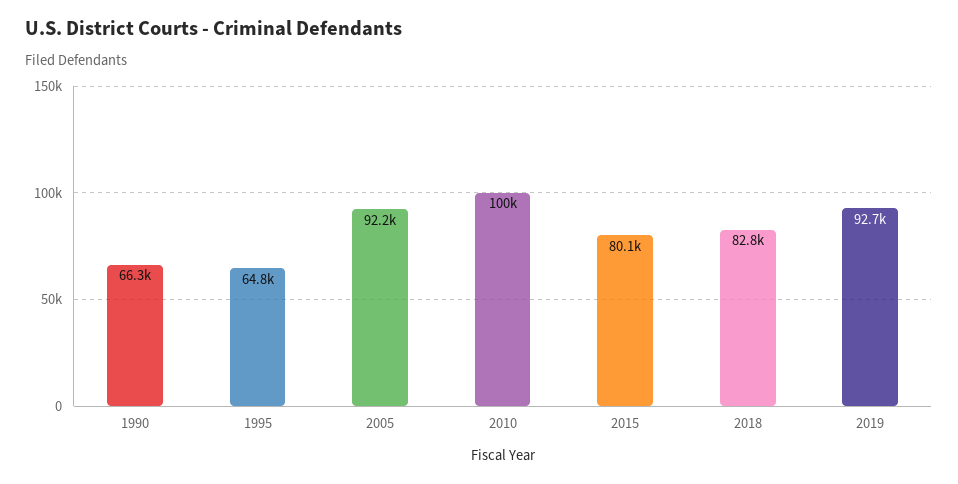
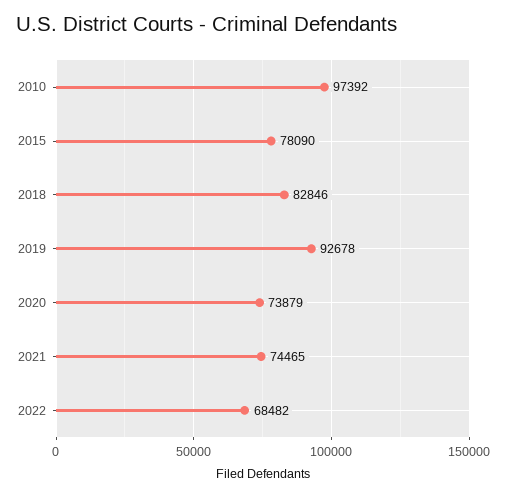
1990: 66300 -> none
1995: 64800 -> none
2005: 92200 -> none
2010: 100000 -> 97392
2015: 80100 -> 78090
2020: none -> 73879
2021: none -> 74465
2022: none -> 68482

